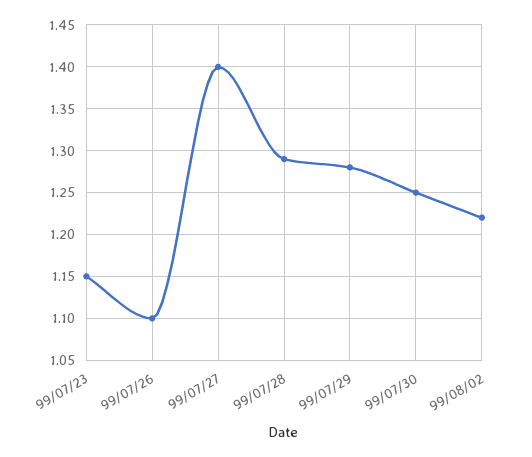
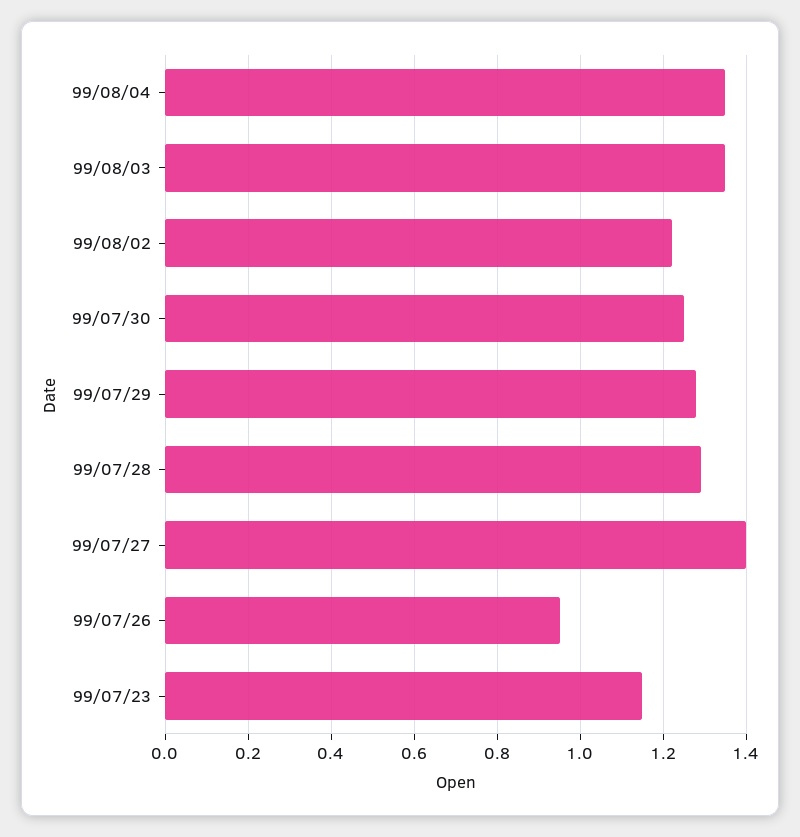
99/07/26: 1.1 -> 0.95
99/08/04: none -> 1.35
99/08/03: none -> 1.35

